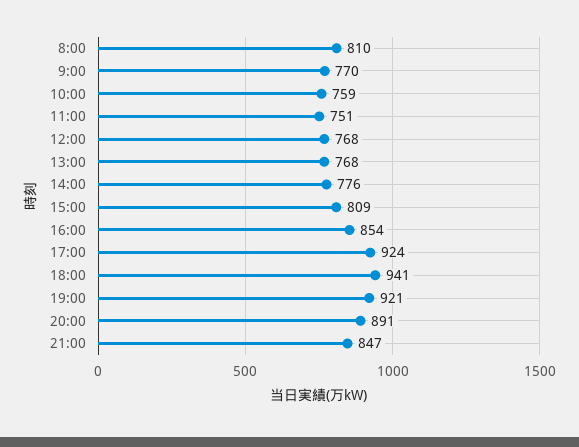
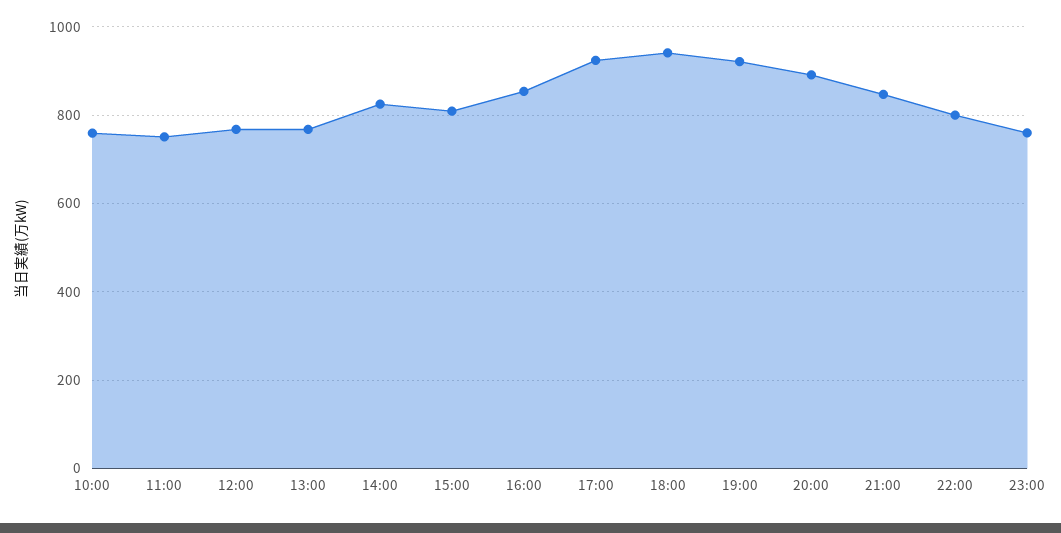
8:00: 810 -> none
9:00: 770 -> none
14:00: 776 -> 820
22:00: none -> 800
23:00: none -> 760

